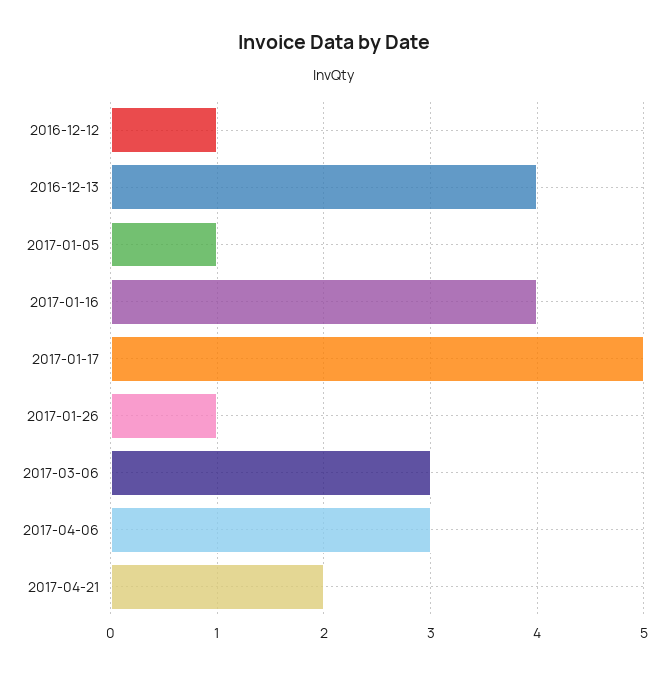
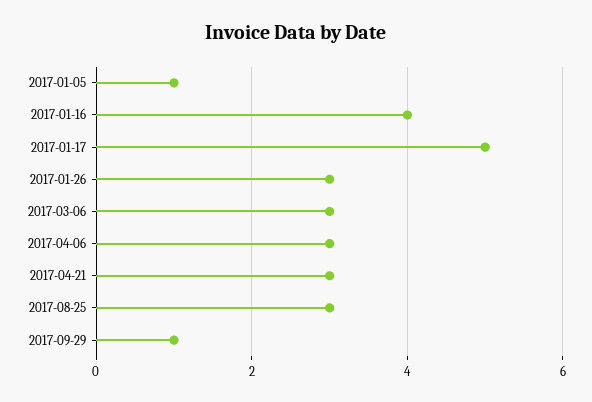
2016-12-12: 1 -> none
2016-12-13: 4 -> none
2017-01-26: 1 -> 3
2017-04-21: 2 -> 3
2017-08-25: none -> 3
2017-09-29: none -> 1

